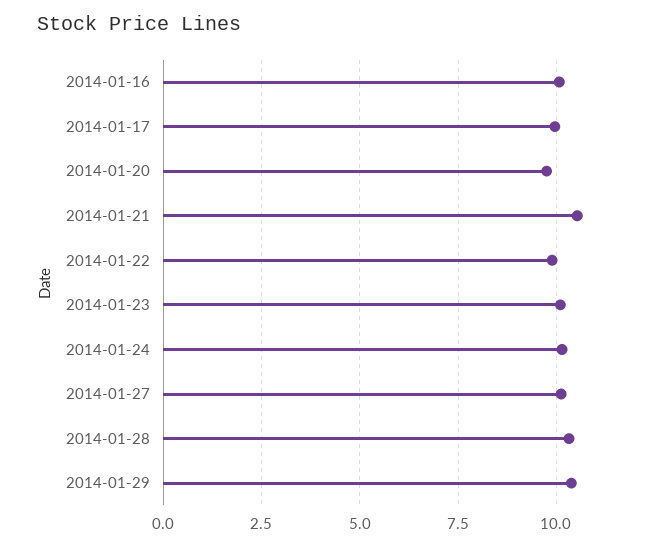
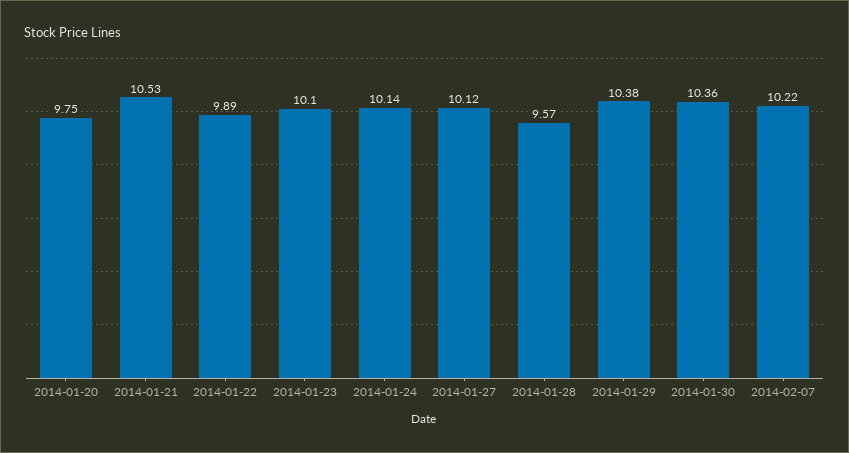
2014-01-16: 10 -> none
2014-01-17: 10 -> none
2014-01-28: 10.25 -> 9.57
2014-01-30: none -> 10.36
2014-02-07: none -> 10.22

